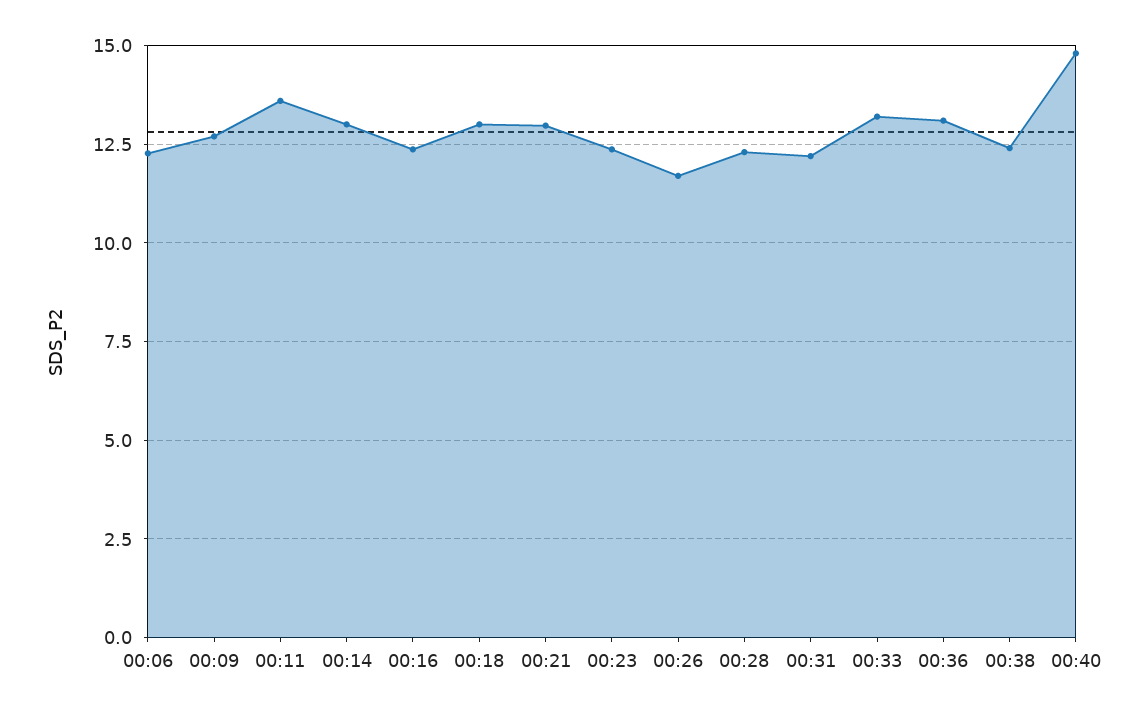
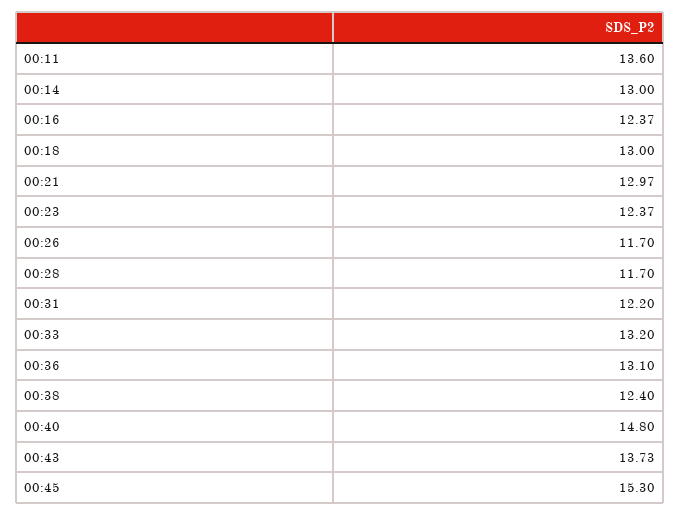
00:06: 12.25 -> none
00:09: 12.75 -> none
00:28: 12.25 -> 11.7
00:43: none -> 13.73
00:45: none -> 15.3

